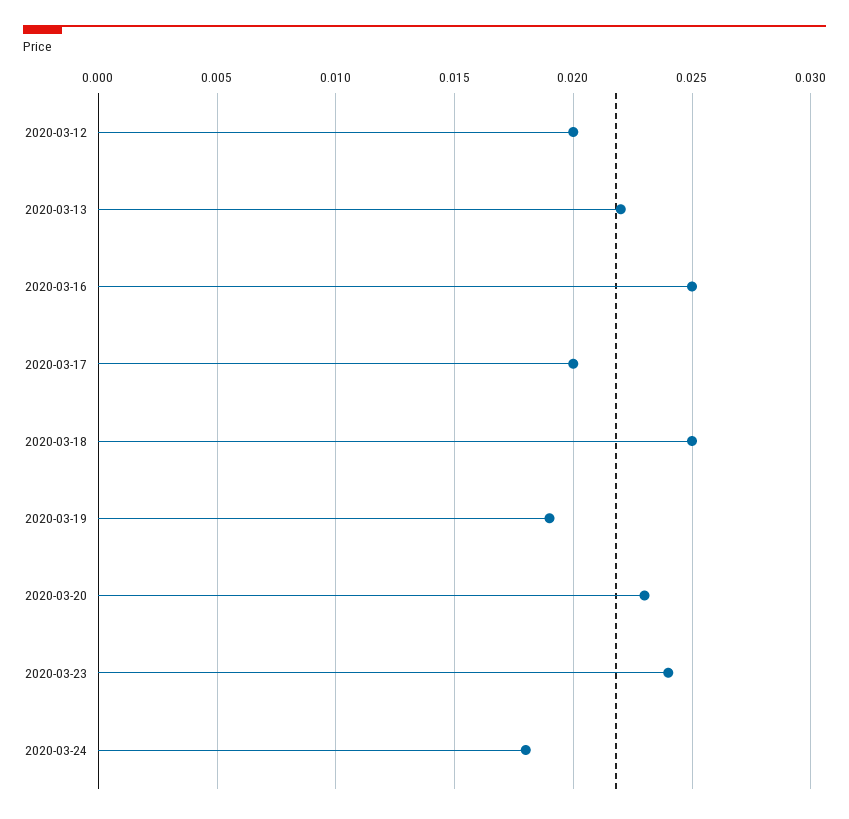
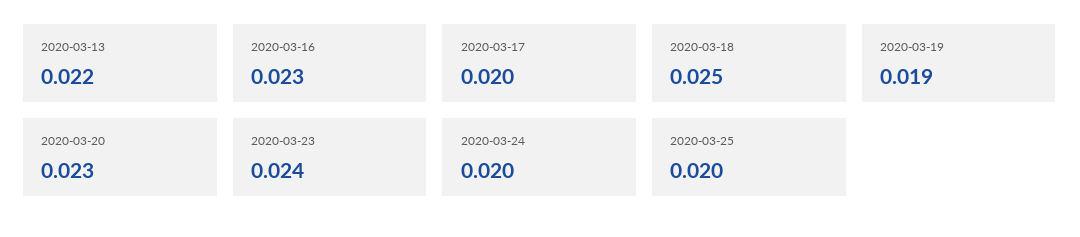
2020-03-12: 0.02 -> none
2020-03-16: 0.025 -> 0.023
2020-03-24: 0.018 -> 0.02
2020-03-25: none -> 0.02

